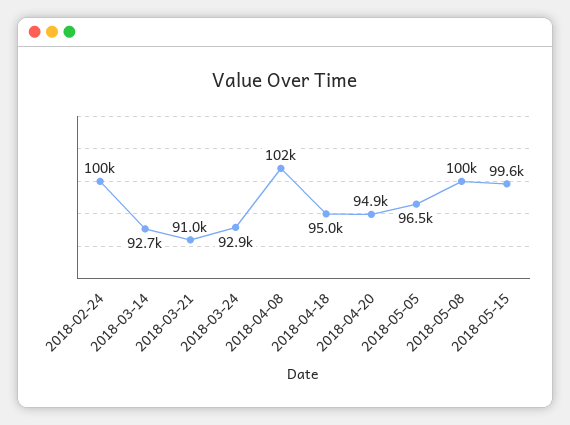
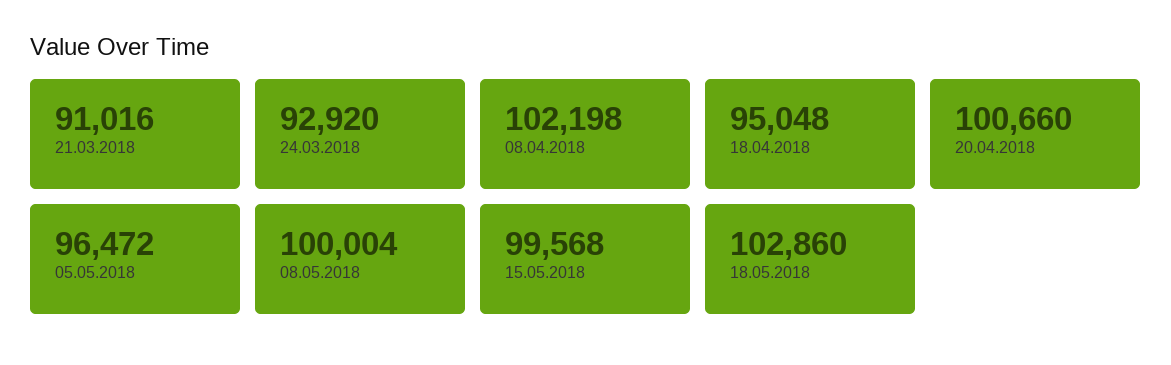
2018-02-24: 100000 -> none
2018-03-14: 92700 -> none
2018-04-20: 94900 -> 100660
18.05.2018: none -> 102860

